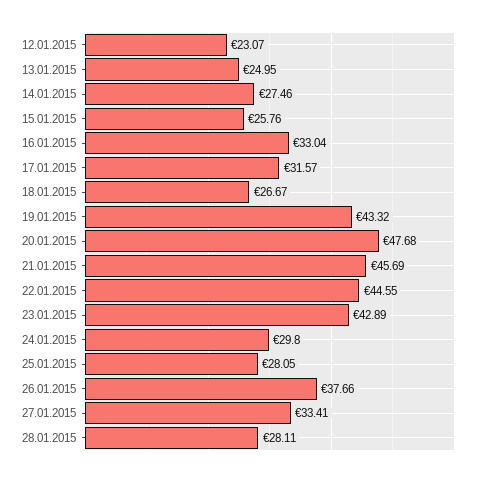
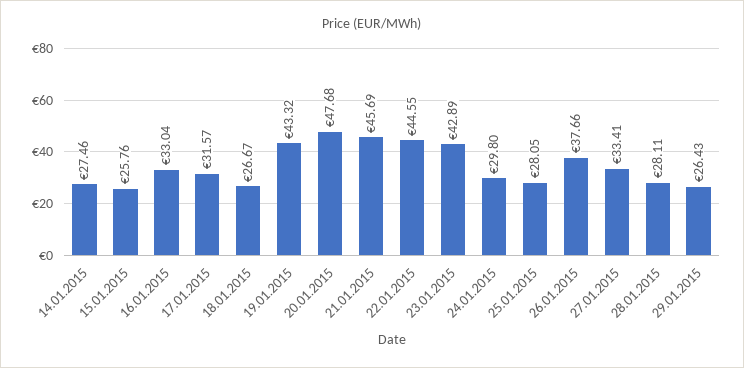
12.01.2015: 23.07 -> none
13.01.2015: 24.95 -> none
29.01.2015: none -> 26.43

